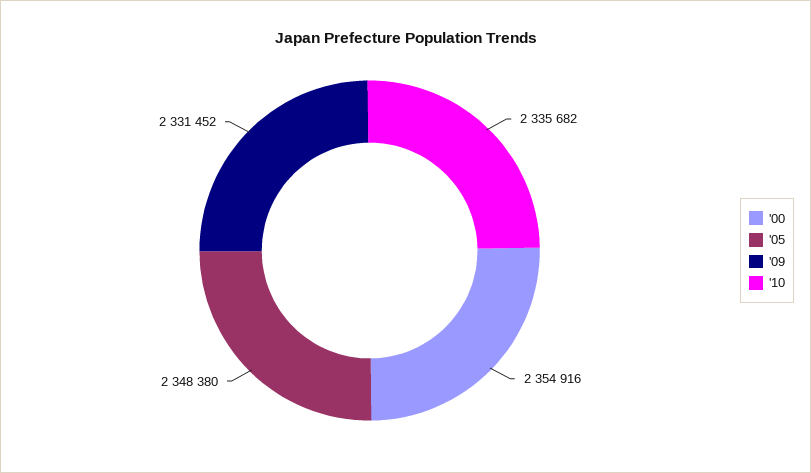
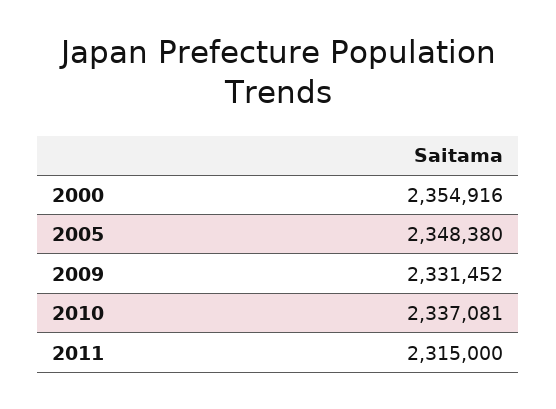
'10: 2335682 -> 2337081
2011: none -> 2315000

